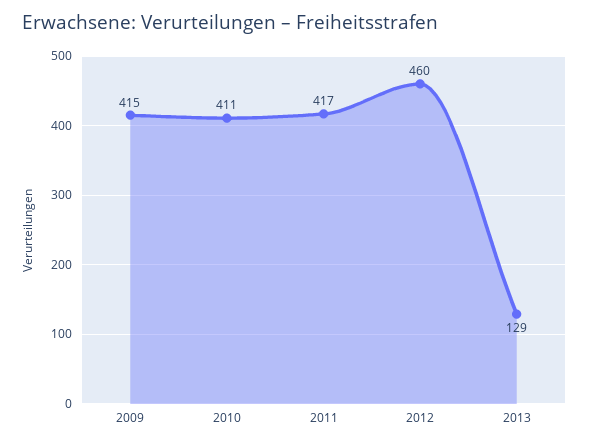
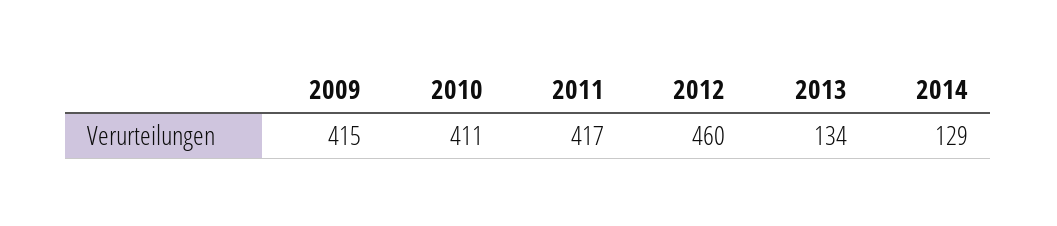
2013: 129 -> 134
2014: none -> 129

